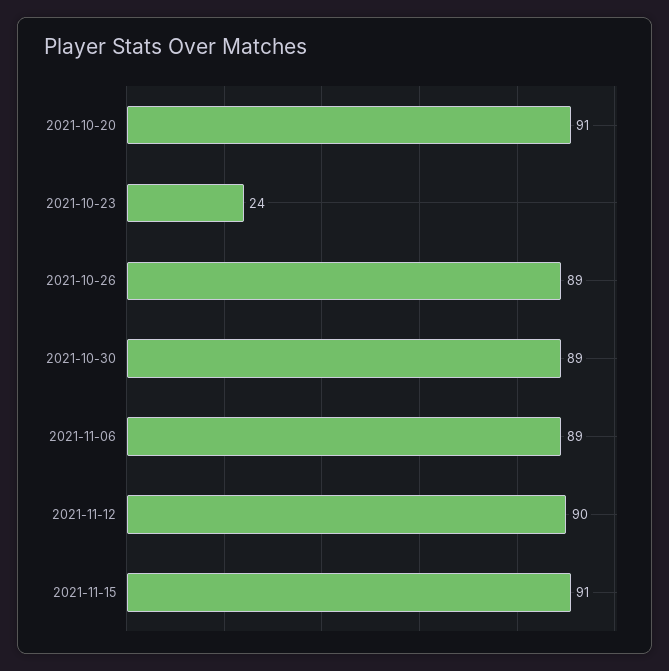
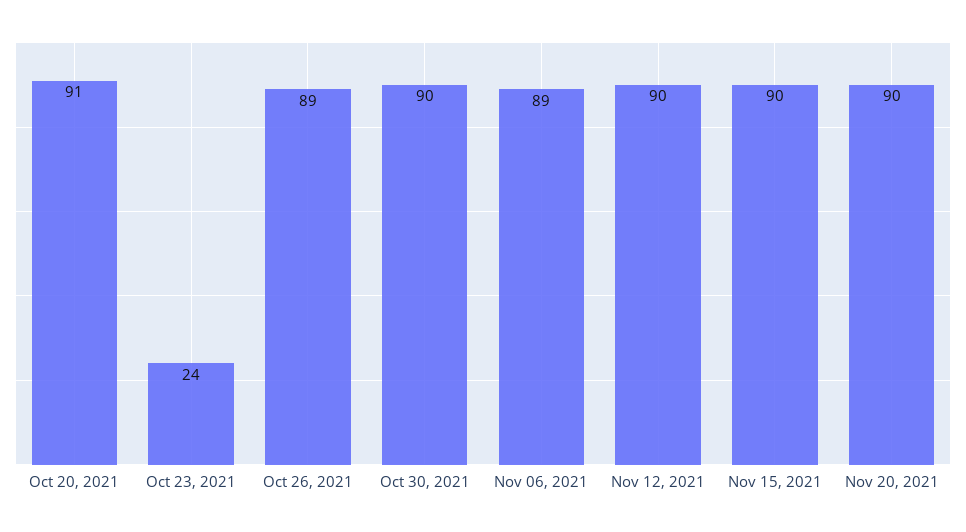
2021-10-30: 89 -> 90
2021-11-15: 91 -> 90
Nov 20, 2021: none -> 90

